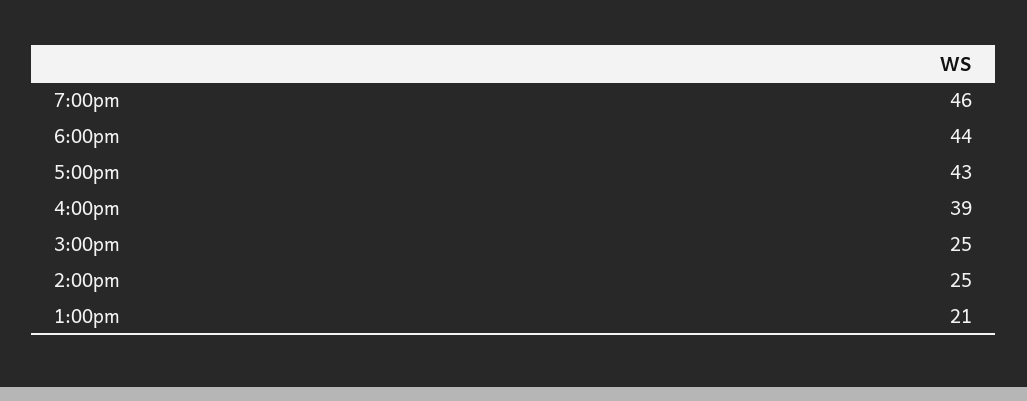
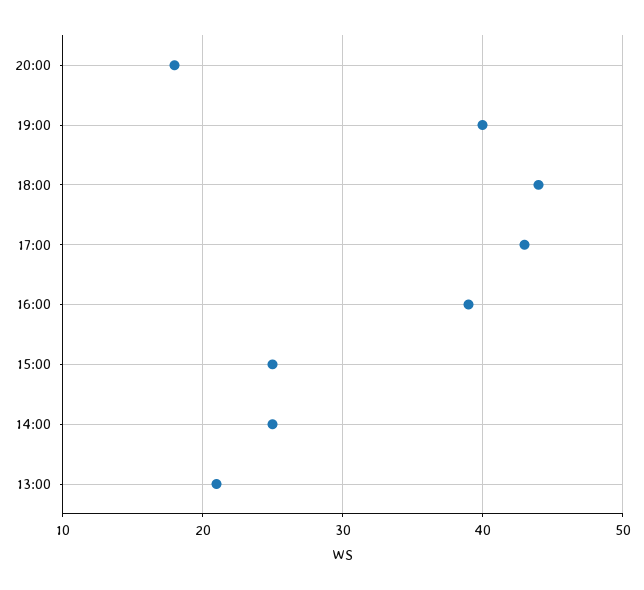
7:00pm: 46 -> 40
20:00: none -> 18

